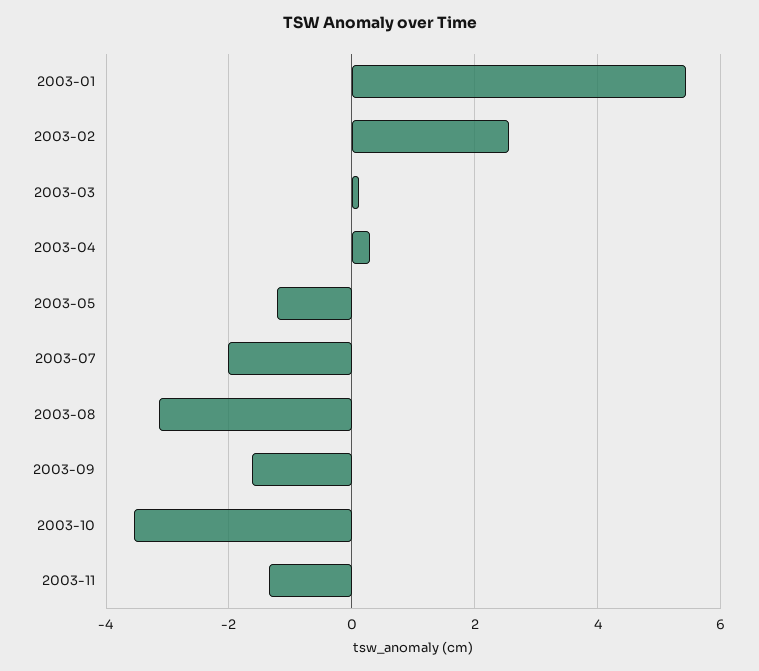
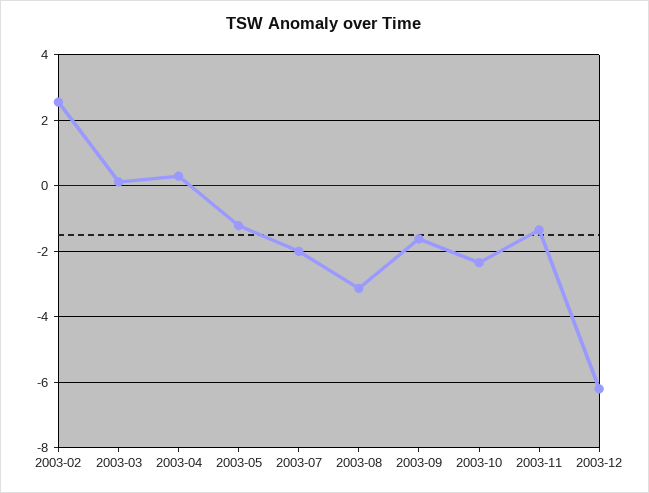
2003-01: 5.4 -> none
2003-10: -3.6 -> -2.4
2003-12: none -> -6.2

